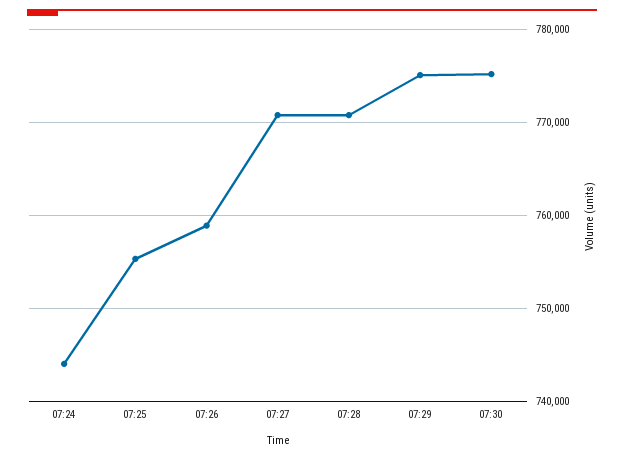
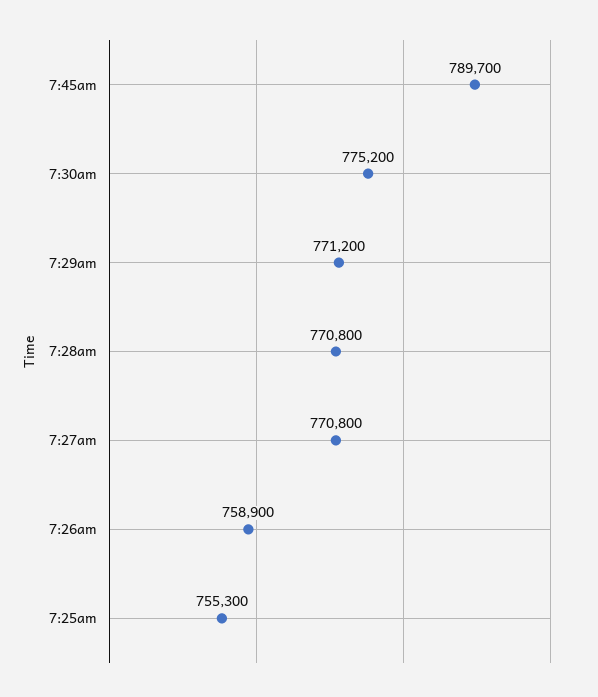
07:24: 744000 -> none
07:29: 775000 -> 771200
7:45am: none -> 789700

